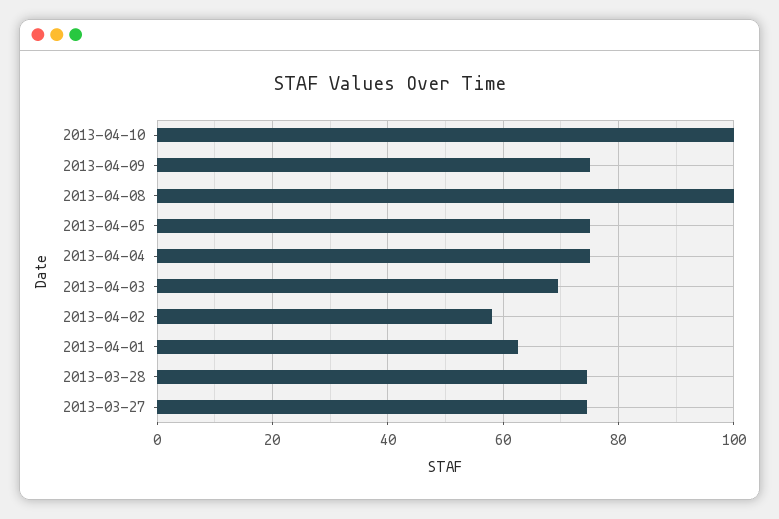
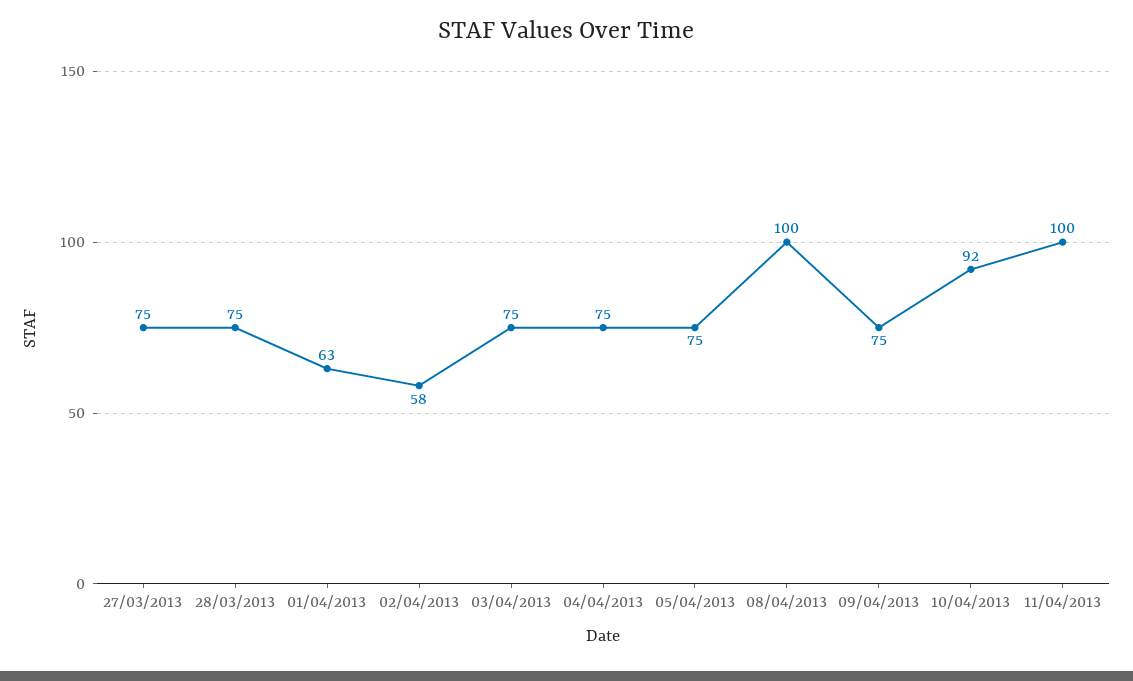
2013-04-10: 100 -> 92
2013-04-03: 70 -> 75
11/04/2013: none -> 100

